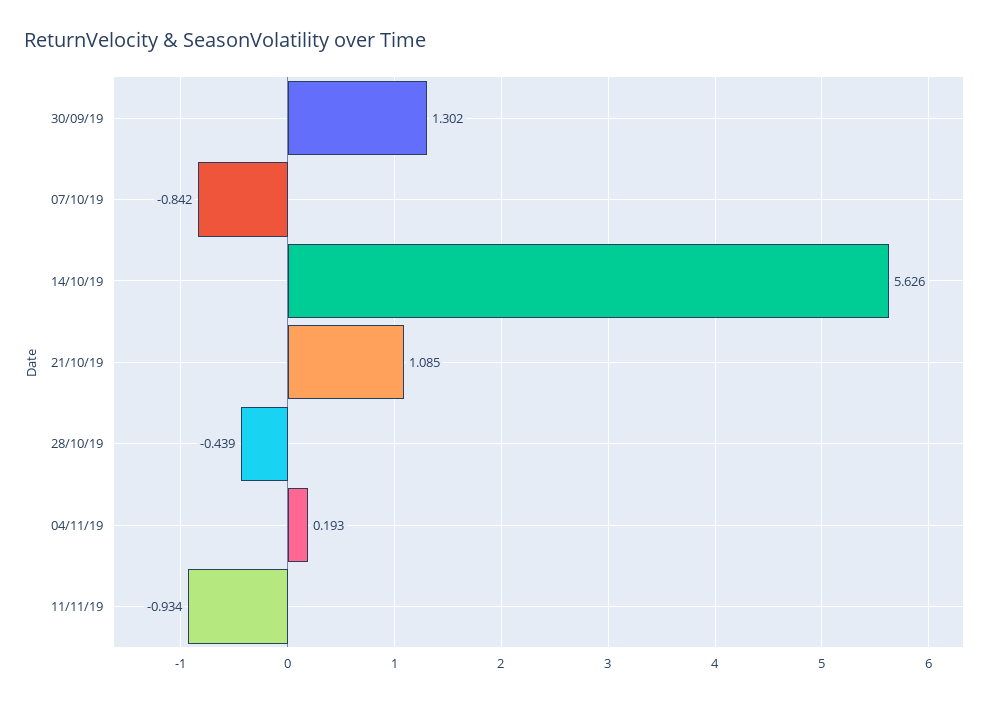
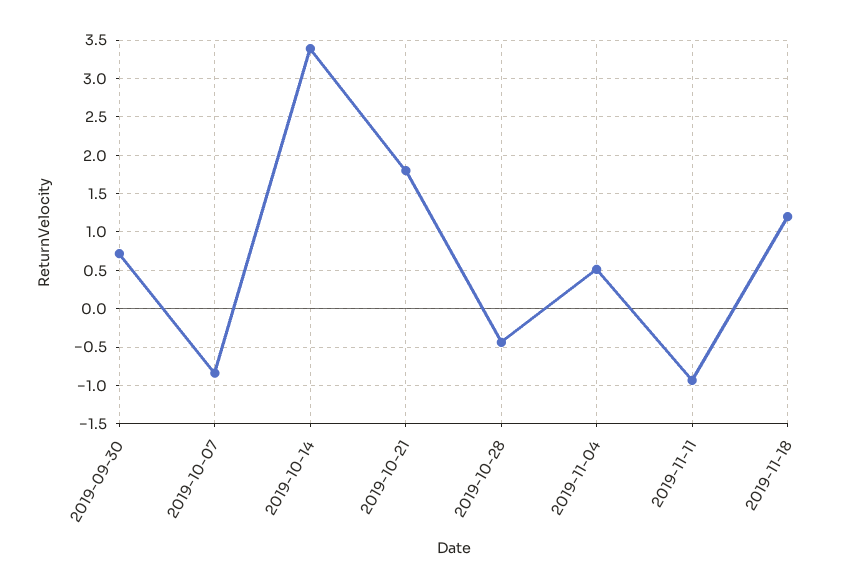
30/09/19: 1.302 -> 0.7
14/10/19: 5.626 -> 3.4
21/10/19: 1.085 -> 1.8
04/11/19: 0.193 -> 0.5
2019-11-18: none -> 1.2

